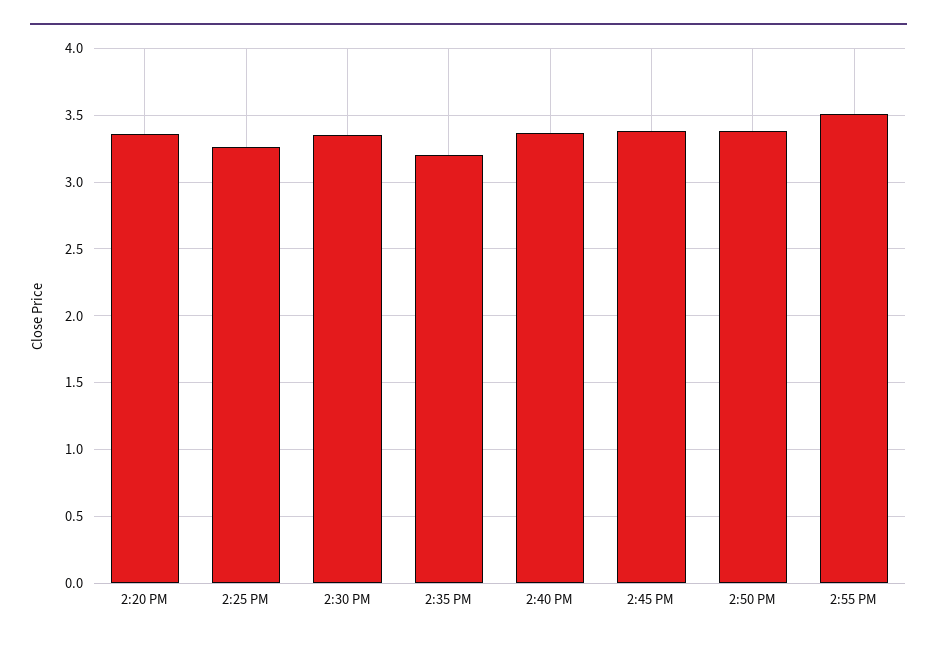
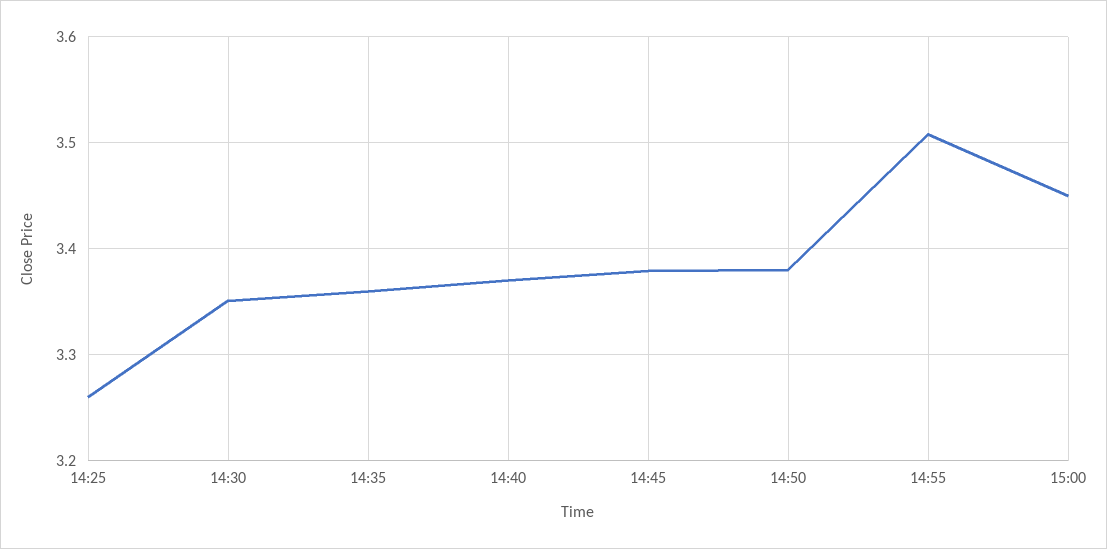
2:20 PM: 3.35 -> none
2:35 PM: 3.2 -> 3.36
15:00: none -> 3.45

